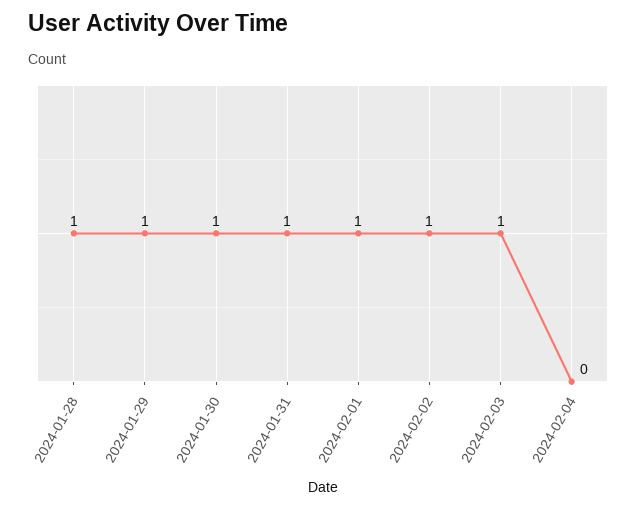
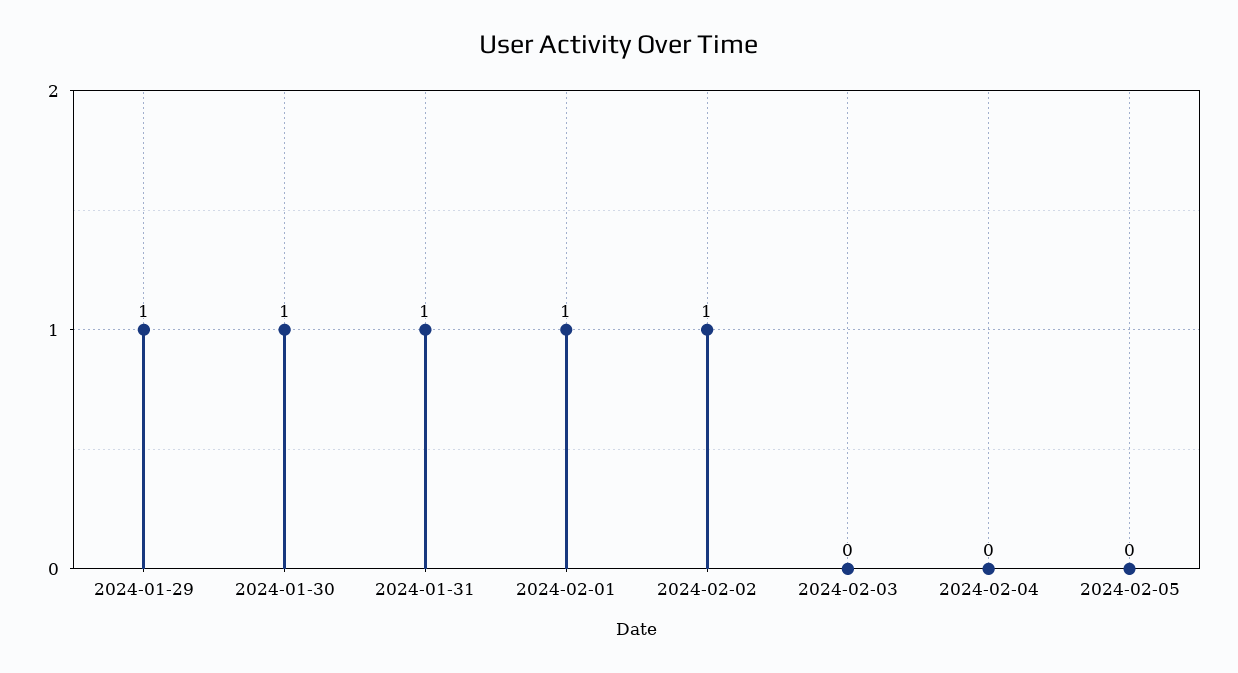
2024-01-28: 1 -> none
2024-02-03: 1 -> 0
2024-02-05: none -> 0

